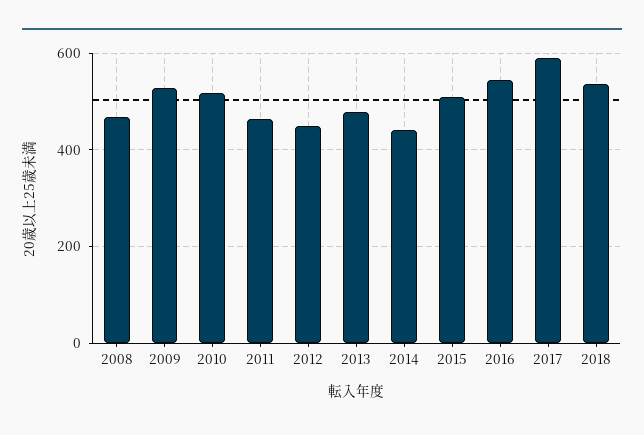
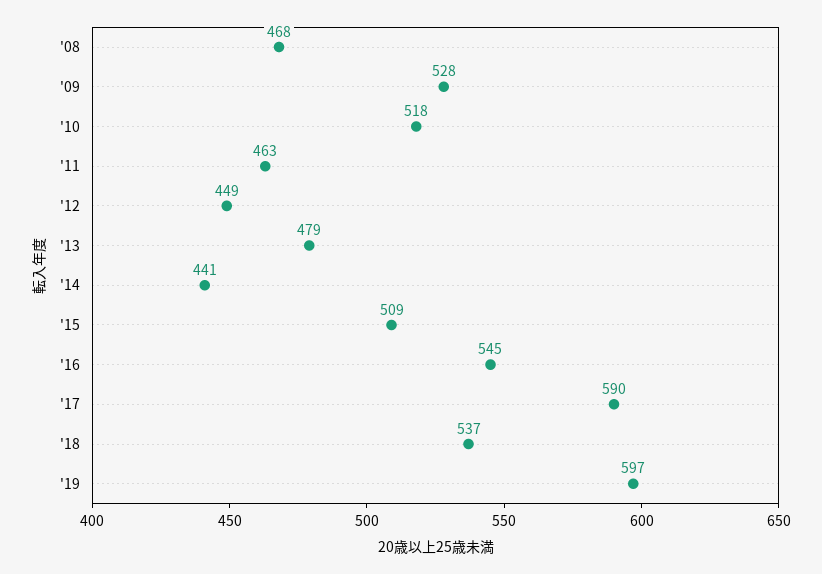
'19: none -> 597

